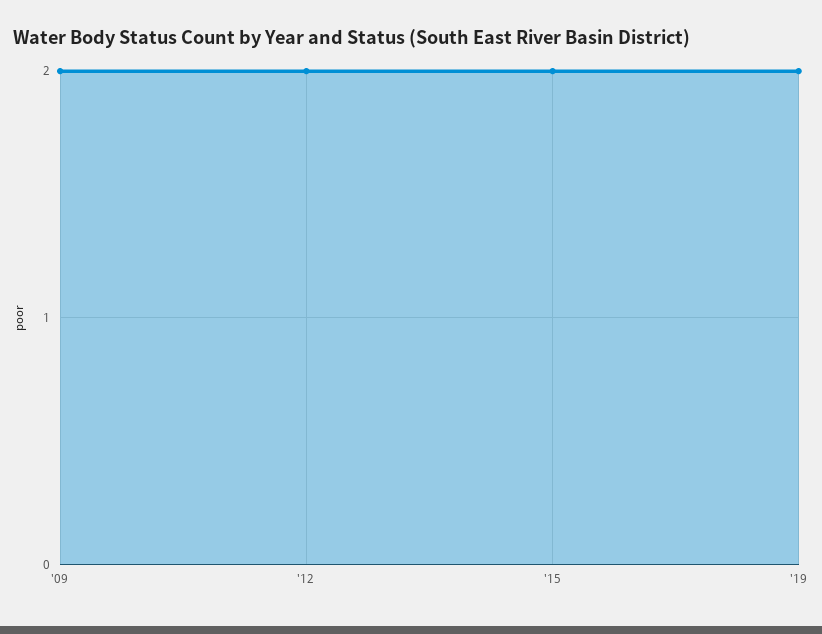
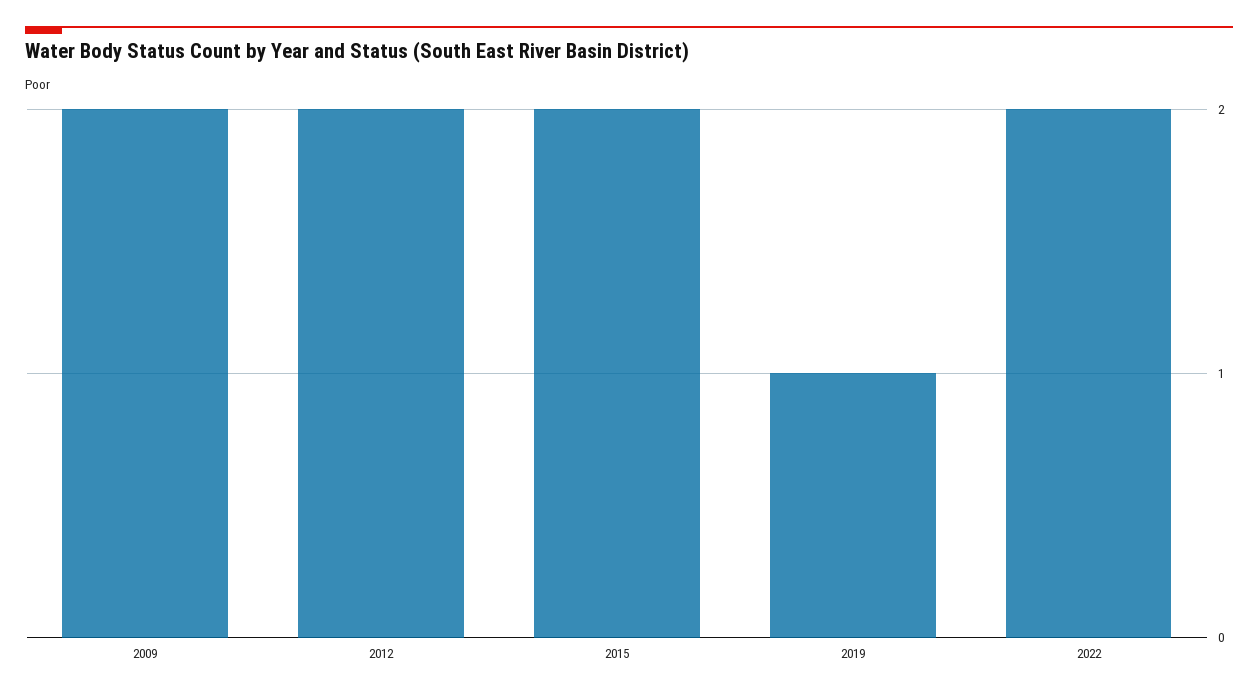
'19: 2 -> 1
2022: none -> 2

